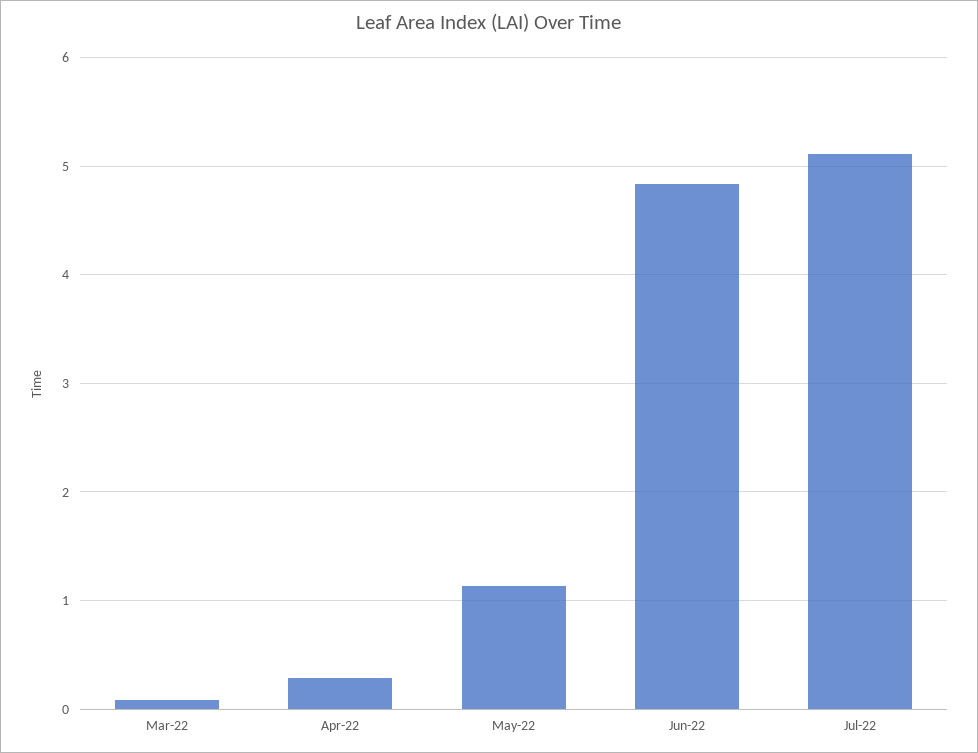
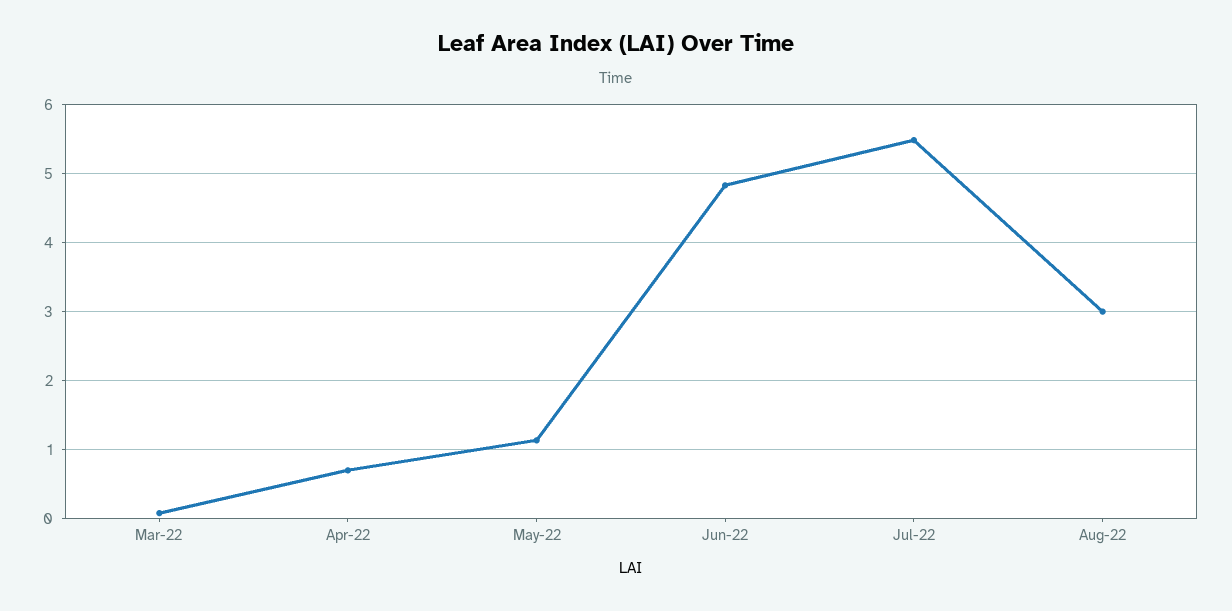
Apr-22: 0.3 -> 0.7
Jul-22: 5.1 -> 5.5
Aug-22: none -> 3

